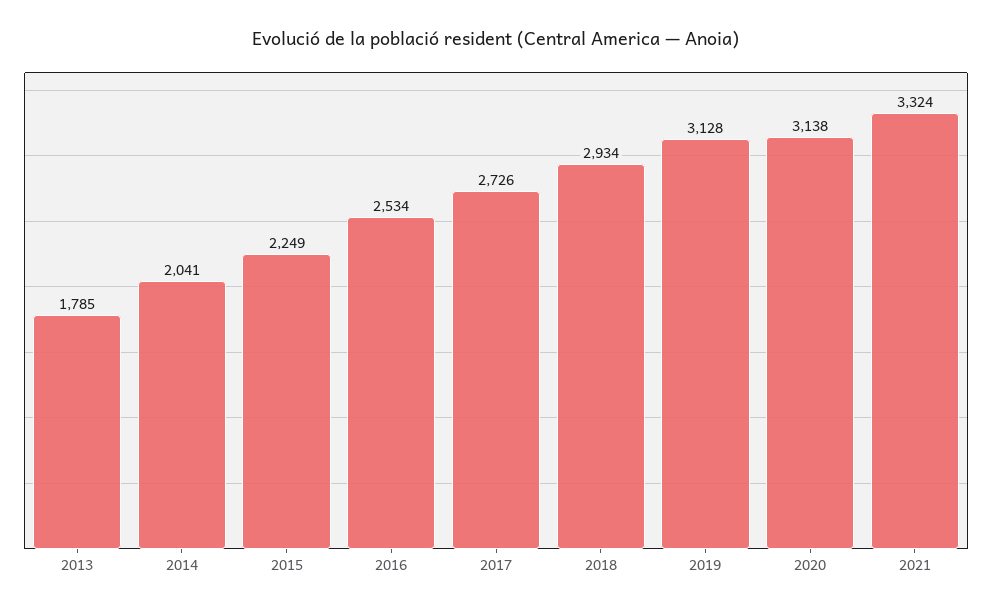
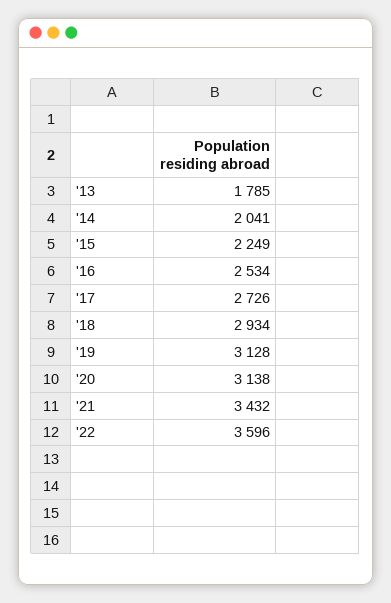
2021: 3324 -> 3432
'22: none -> 3596

